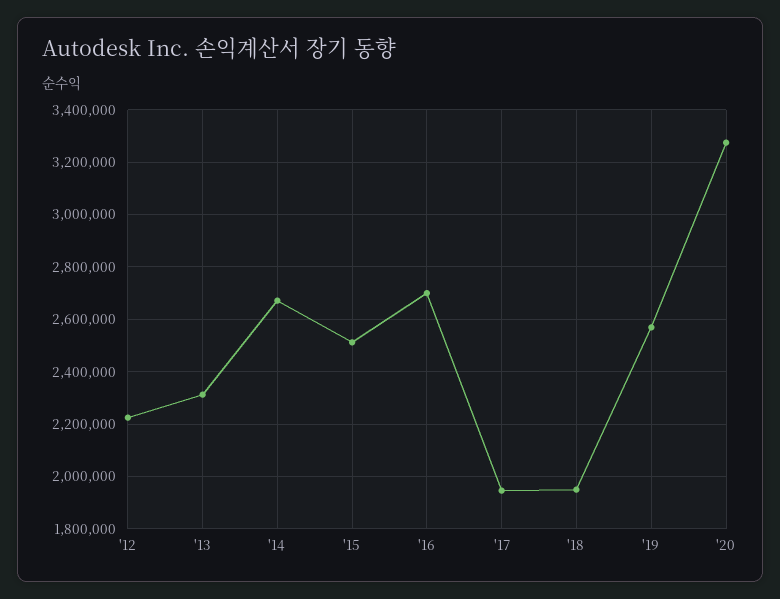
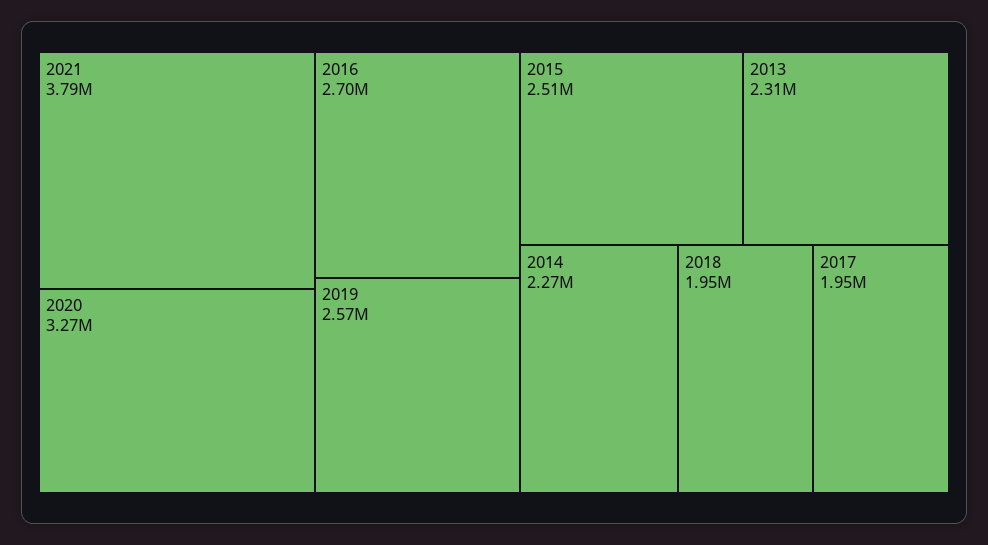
'12: 2225000 -> none
'14: 2675000 -> 2270000
2021: none -> 3790000

